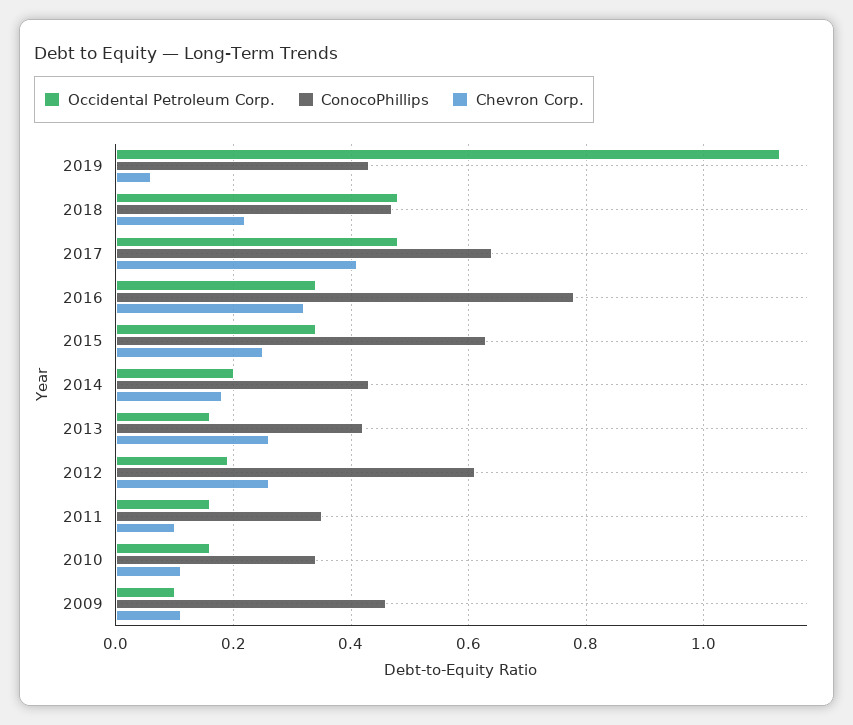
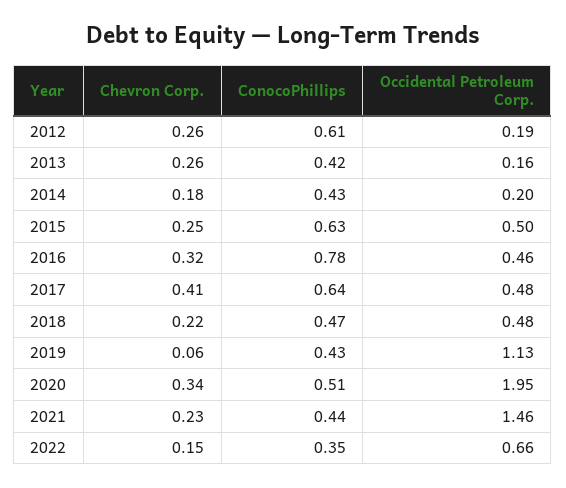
Occidental Petroleum Corp., 2016: 0.35 -> 0.46
Occidental Petroleum Corp., 2015: 0.35 -> 0.5
Occidental Petroleum Corp., 2011: 0.15 -> none
ConocoPhillips, 2011: 0.35 -> none
Chevron Corp., 2011: 0.1 -> none
Occidental Petroleum Corp., 2010: 0.15 -> none
ConocoPhillips, 2010: 0.35 -> none
Chevron Corp., 2010: 0.1 -> none
Occidental Petroleum Corp., 2009: 0.1 -> none
ConocoPhillips, 2009: 0.45 -> none
Chevron Corp., 2009: 0.1 -> none
Chevron Corp., 2020: none -> 0.34
ConocoPhillips, 2020: none -> 0.51
Occidental Petroleum Corp., 2020: none -> 1.95
Chevron Corp., 2021: none -> 0.23
ConocoPhillips, 2021: none -> 0.44
Occidental Petroleum Corp., 2021: none -> 1.46
Chevron Corp., 2022: none -> 0.15
ConocoPhillips, 2022: none -> 0.35
Occidental Petroleum Corp., 2022: none -> 0.66

